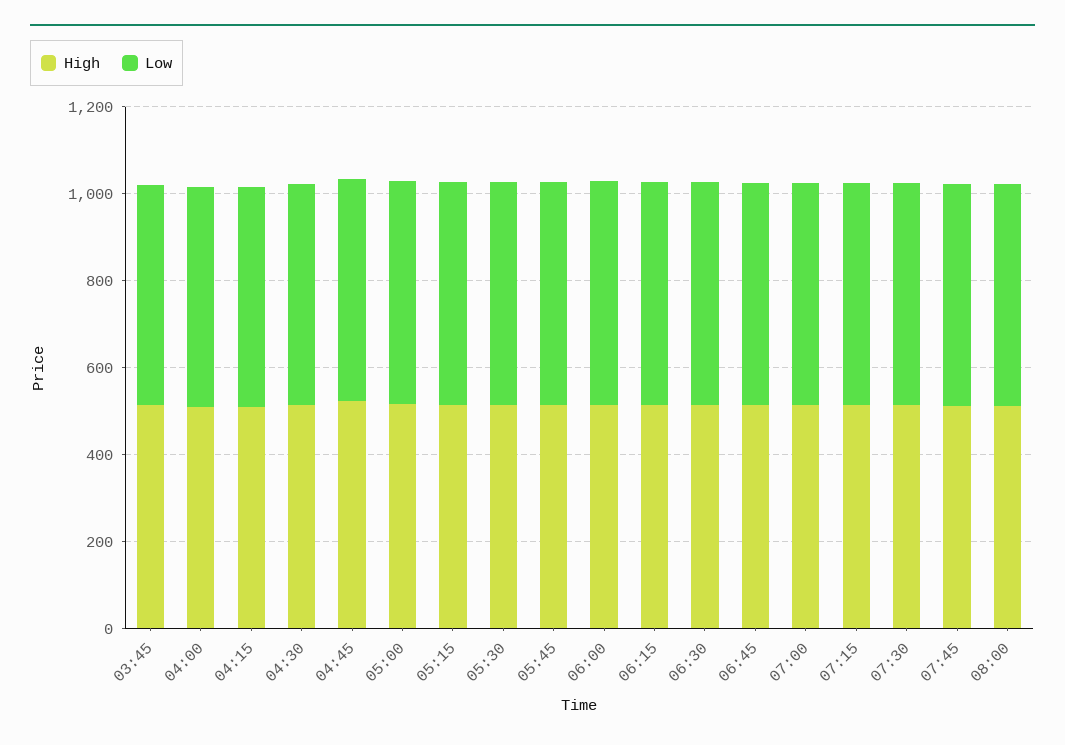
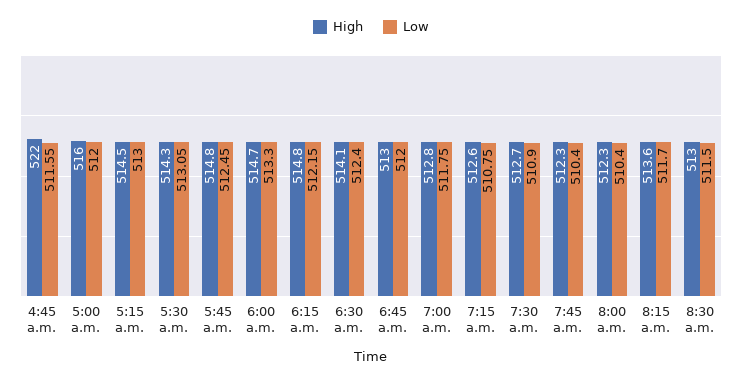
High, 03:45: 500 -> none
Low, 03:45: 500 -> none
High, 04:00: 500 -> none
Low, 04:00: 500 -> none
High, 04:15: 500 -> none
Low, 04:15: 500 -> none
High, 04:30: 500 -> none
Low, 04:30: 500 -> none
High, 8:15 a.m.: none -> 513.6
Low, 8:15 a.m.: none -> 511.7
High, 8:30 a.m.: none -> 513
Low, 8:30 a.m.: none -> 511.5

